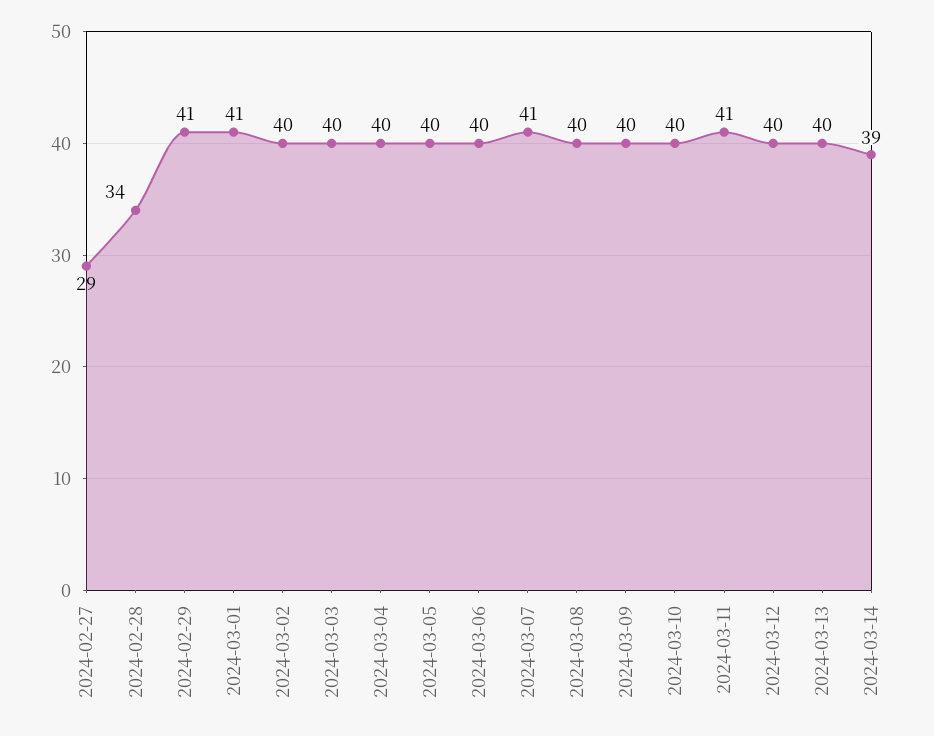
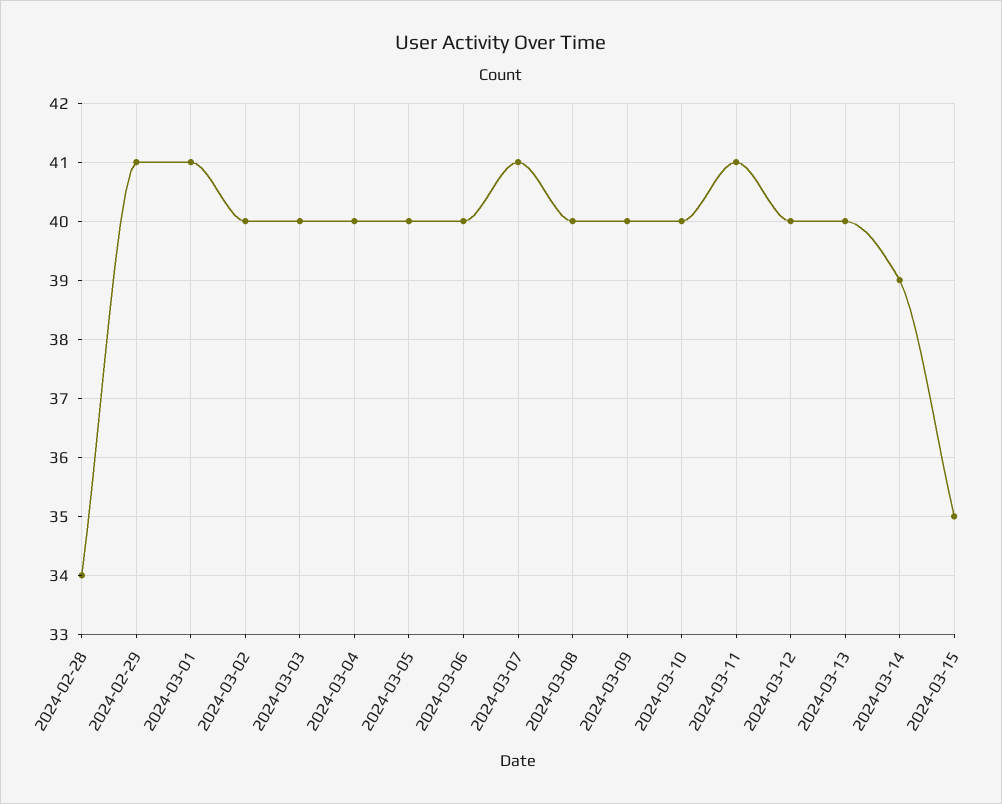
2024-02-27: 29 -> none
2024-03-15: none -> 35

